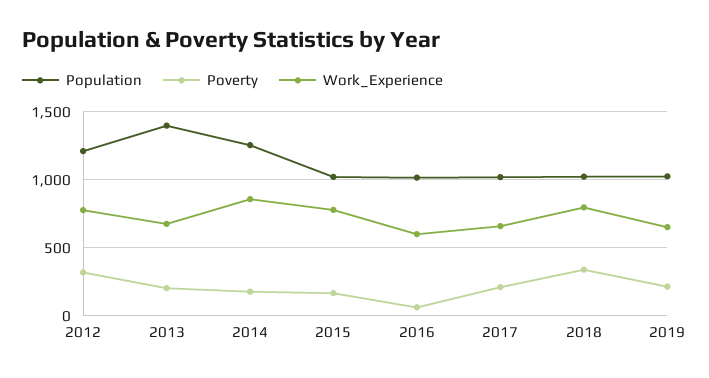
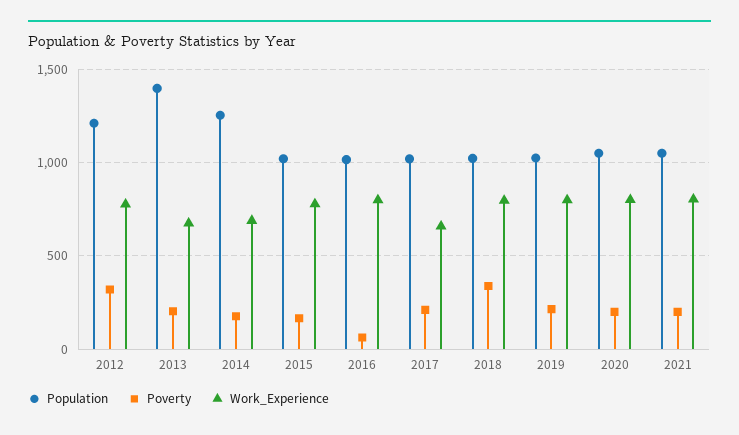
Work_Experience, 2014: 850 -> 700
Work_Experience, 2016: 600 -> 800
Work_Experience, 2019: 650 -> 800
Population, 2020: none -> 1050
Poverty, 2020: none -> 200
Work_Experience, 2020: none -> 800
Population, 2021: none -> 1050
Poverty, 2021: none -> 200
Work_Experience, 2021: none -> 800

